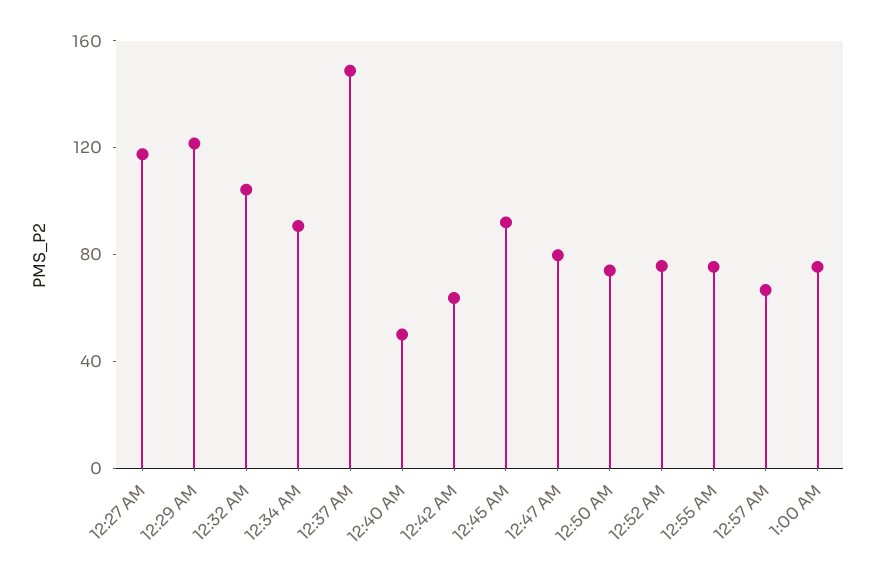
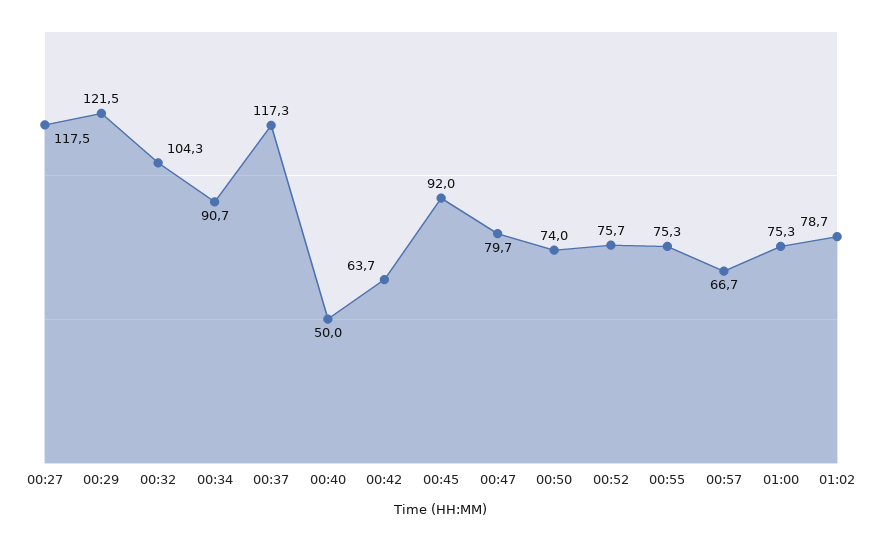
12:37 AM: 150 -> 117.3
01:02: none -> 78.7

